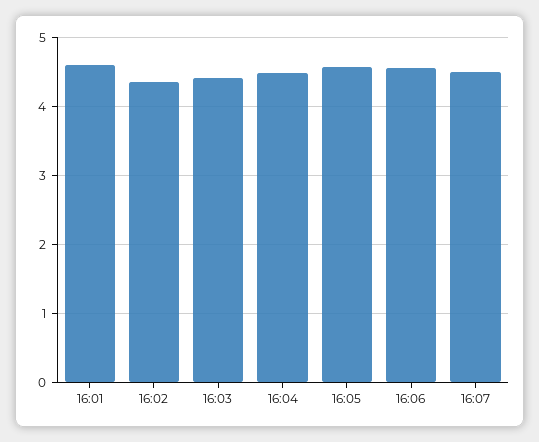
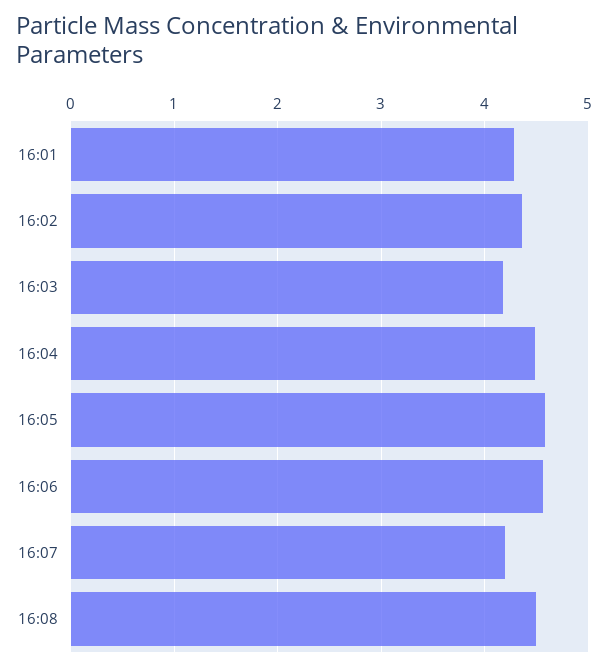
16:01: 4.6 -> 4.3
16:03: 4.4 -> 4.2
16:07: 4.5 -> 4.2
16:08: none -> 4.5

